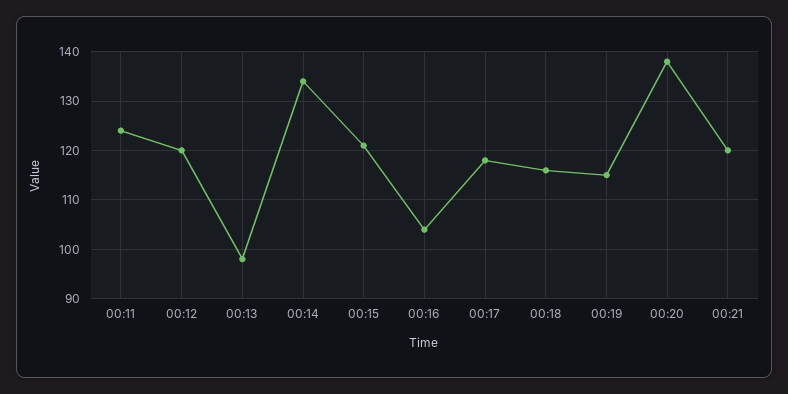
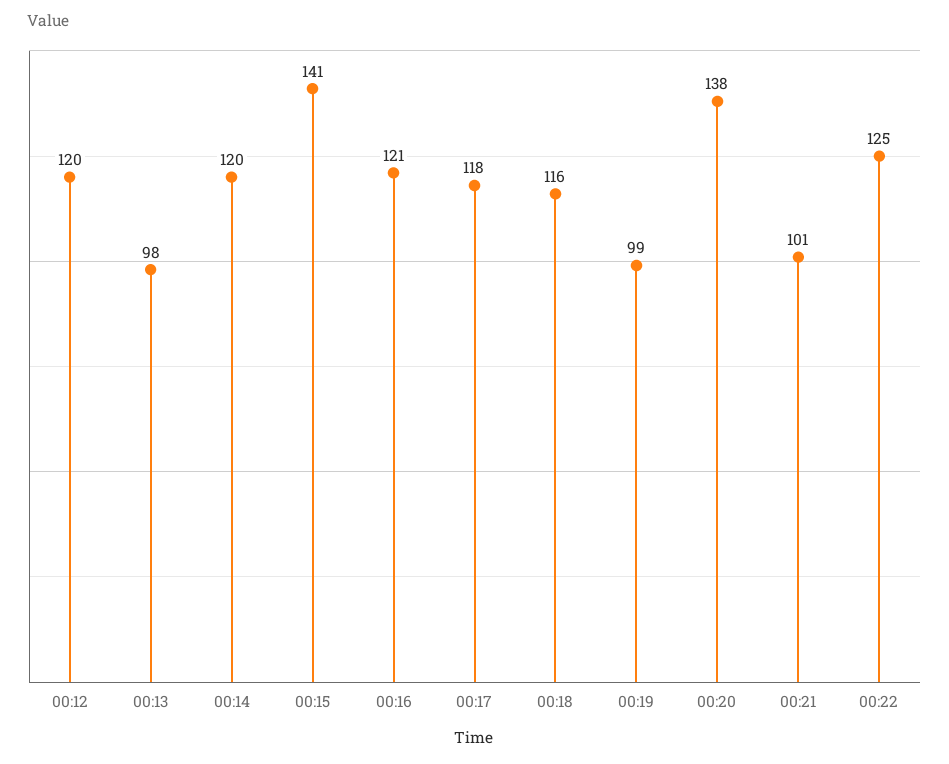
00:11: 125 -> none
00:14: 135 -> 120
00:15: 120 -> 141
00:16: 105 -> 121
00:19: 115 -> 99
00:21: 120 -> 101
00:22: none -> 125

